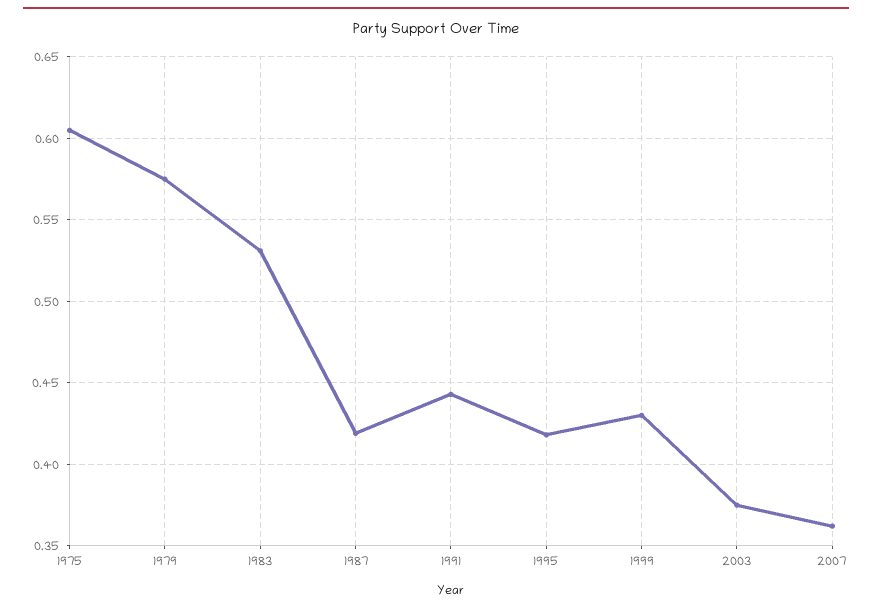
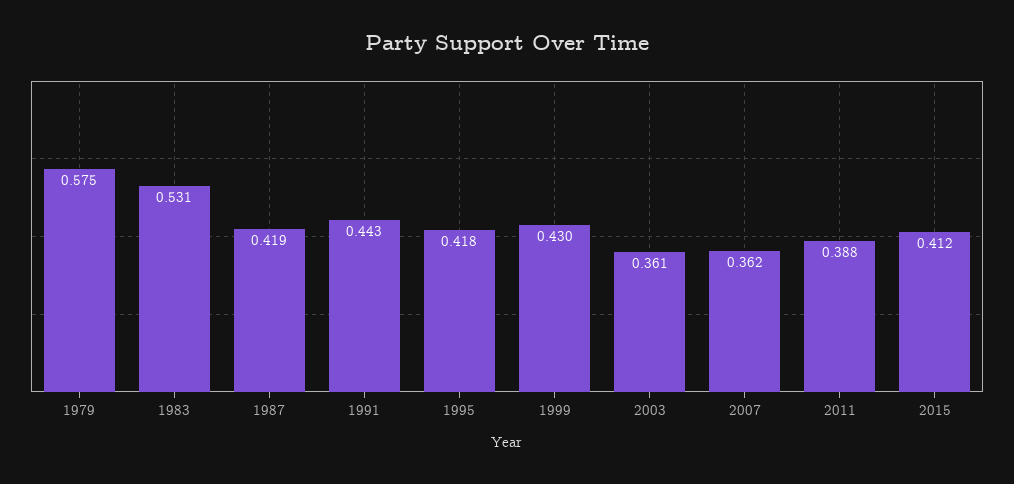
1975: 0.605 -> none
2003: 0.375 -> 0.361
2011: none -> 0.388
2015: none -> 0.412

